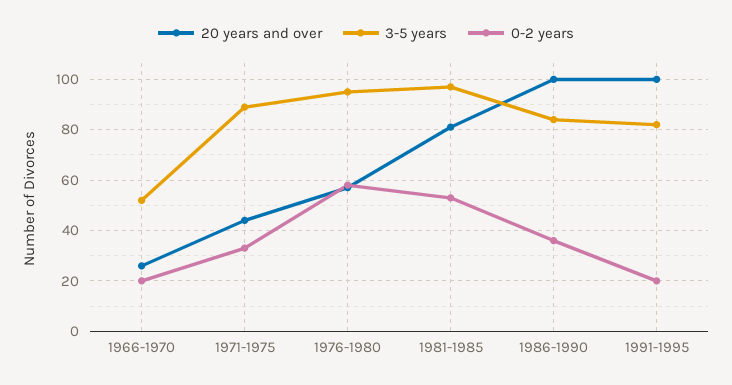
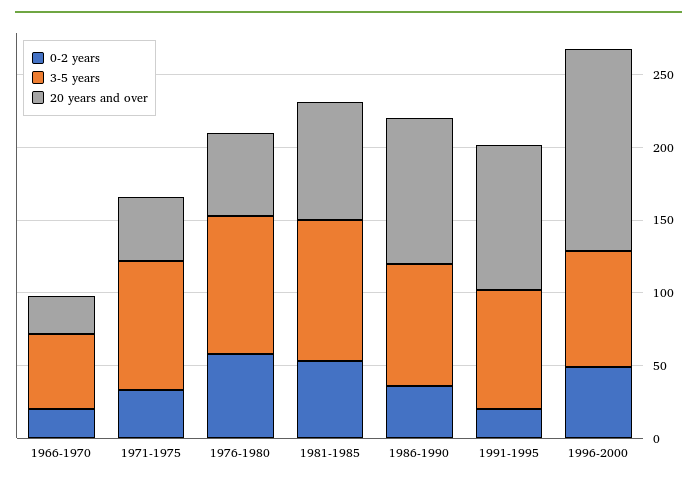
0-2 years, 1996-2000: none -> 50
3-5 years, 1996-2000: none -> 80
20 years and over, 1996-2000: none -> 140

